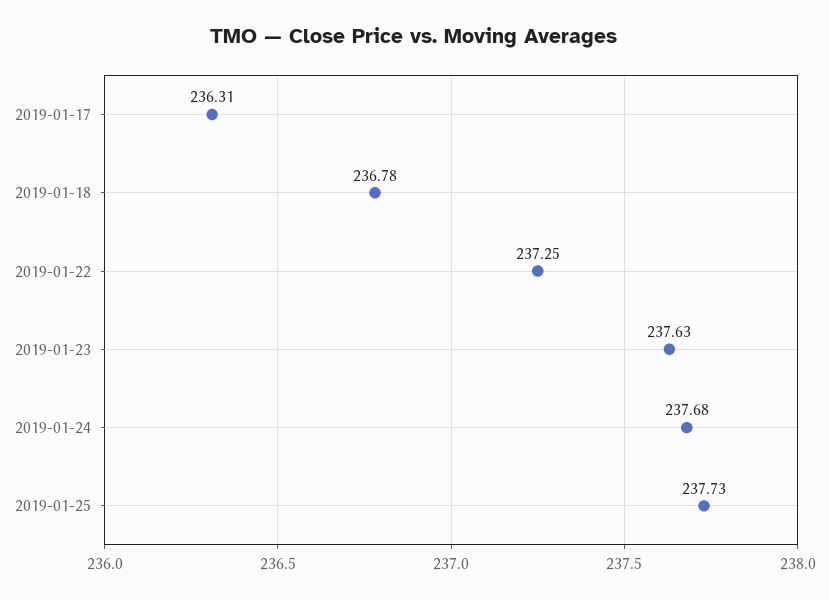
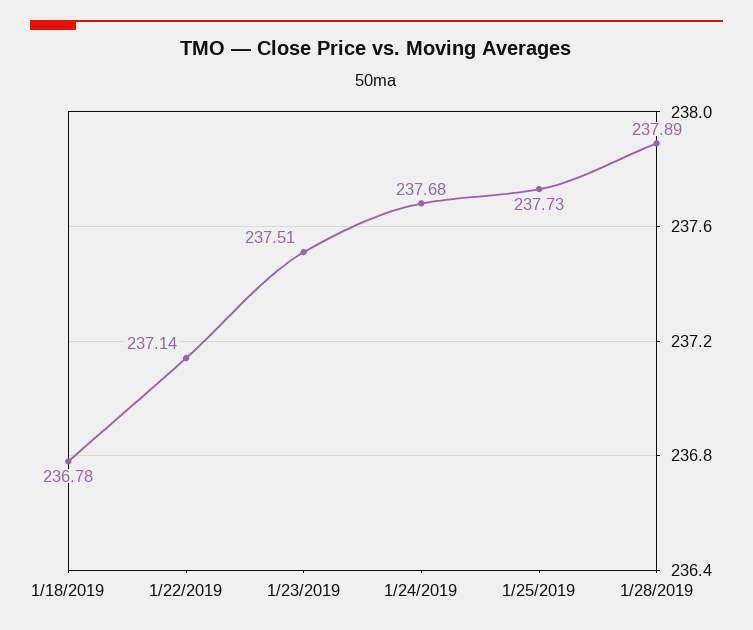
2019-01-17: 236.31 -> none
2019-01-22: 237.25 -> 237.14
2019-01-23: 237.63 -> 237.51
1/28/2019: none -> 237.89

